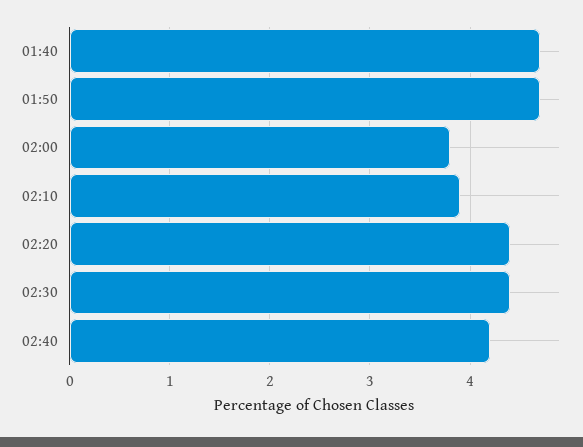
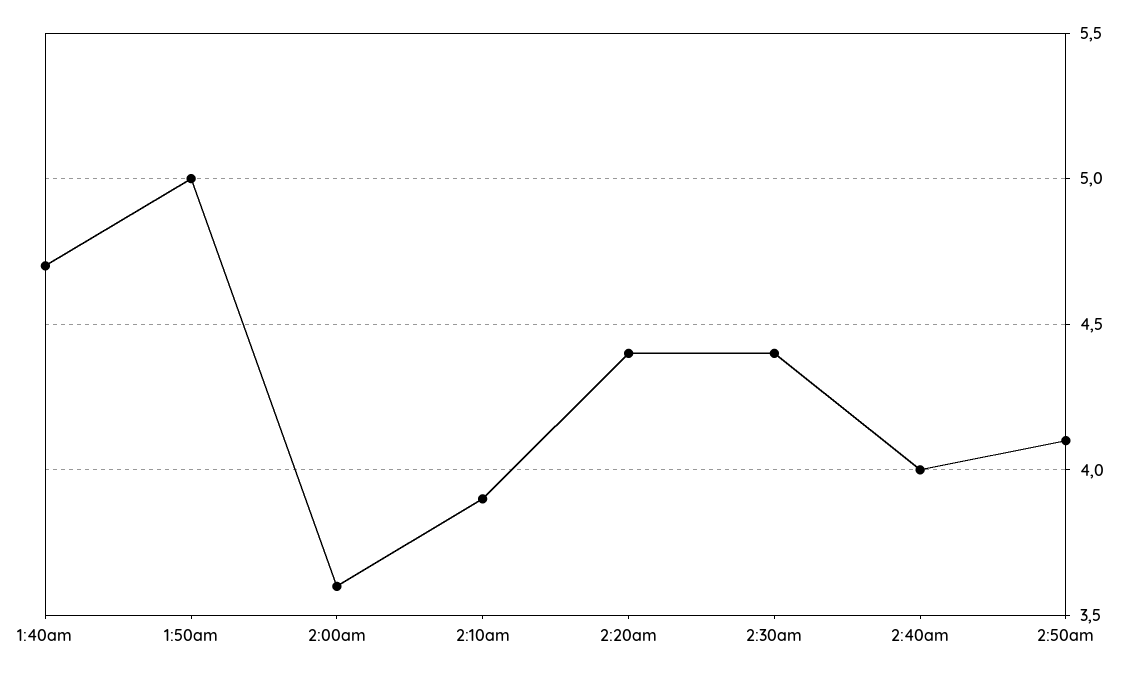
01:50: 4.7 -> 5
02:00: 3.8 -> 3.6
02:40: 4.2 -> 4
2:50am: none -> 4.1

